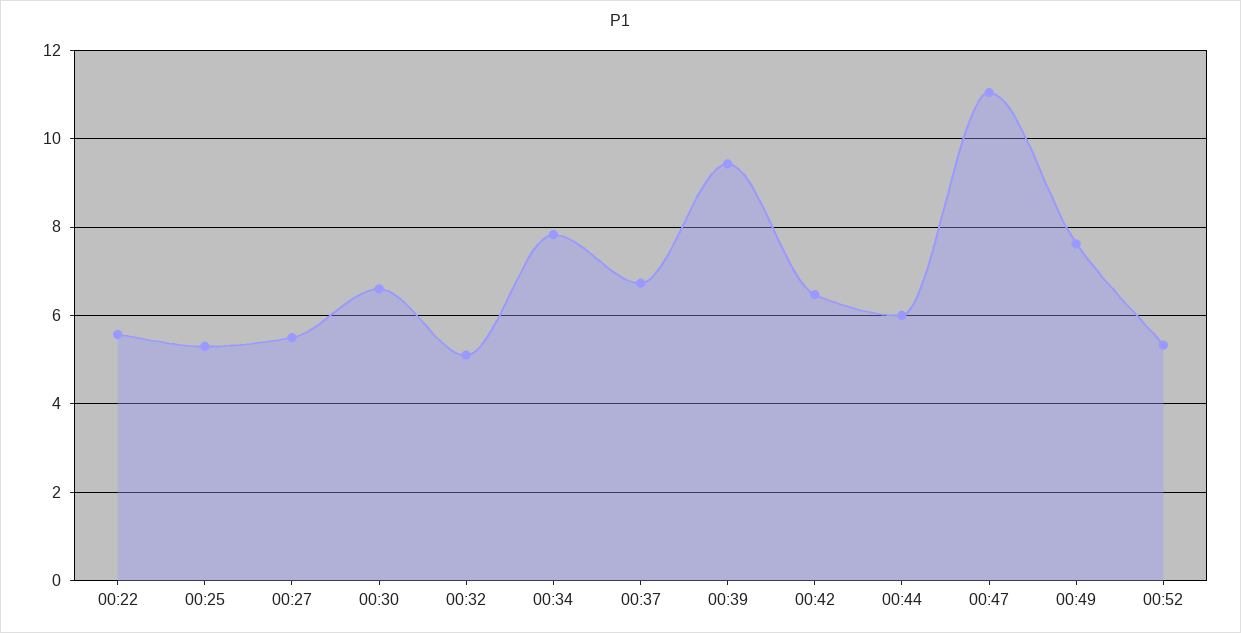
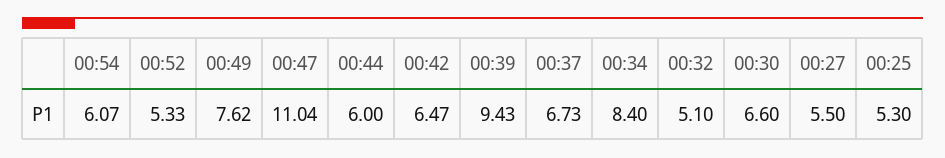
00:22: 5.6 -> none
00:34: 7.8 -> 8.4
00:54: none -> 6.07

